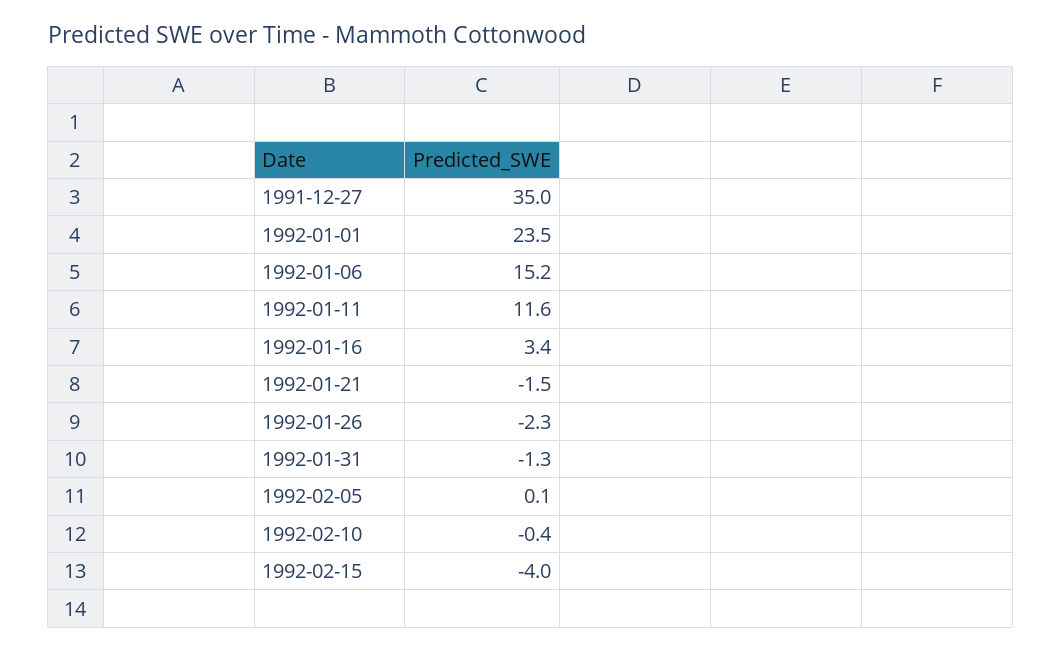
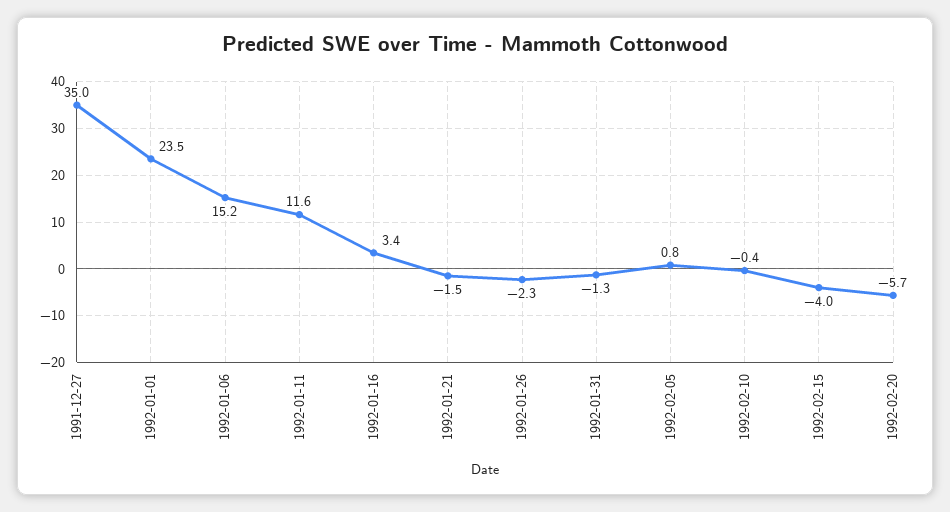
1992-02-05: 0.1 -> 0.8
1992-02-20: none -> -5.7

